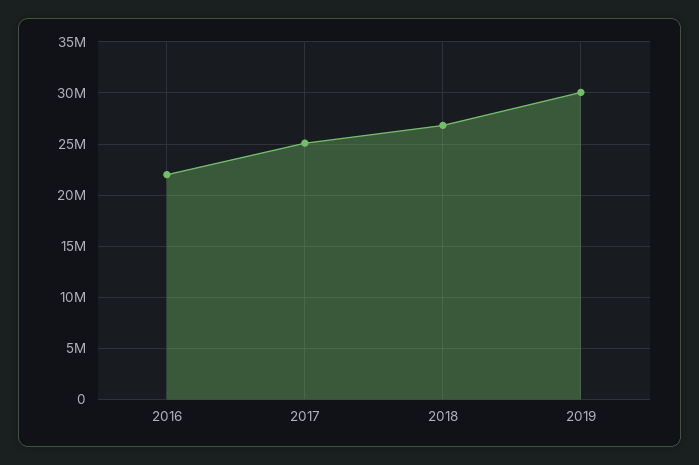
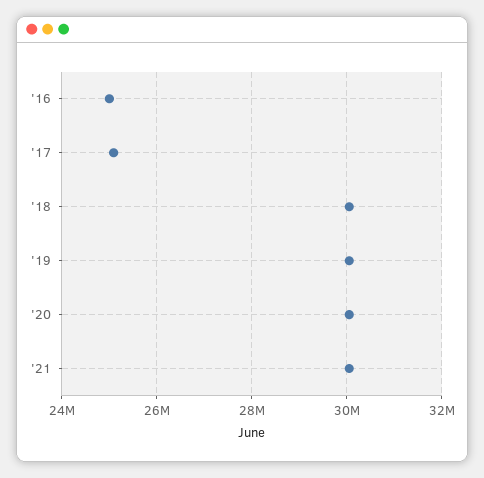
2016: 22000000 -> 25000000
2018: 27000000 -> 30000000
'20: none -> 30000000
'21: none -> 30000000

